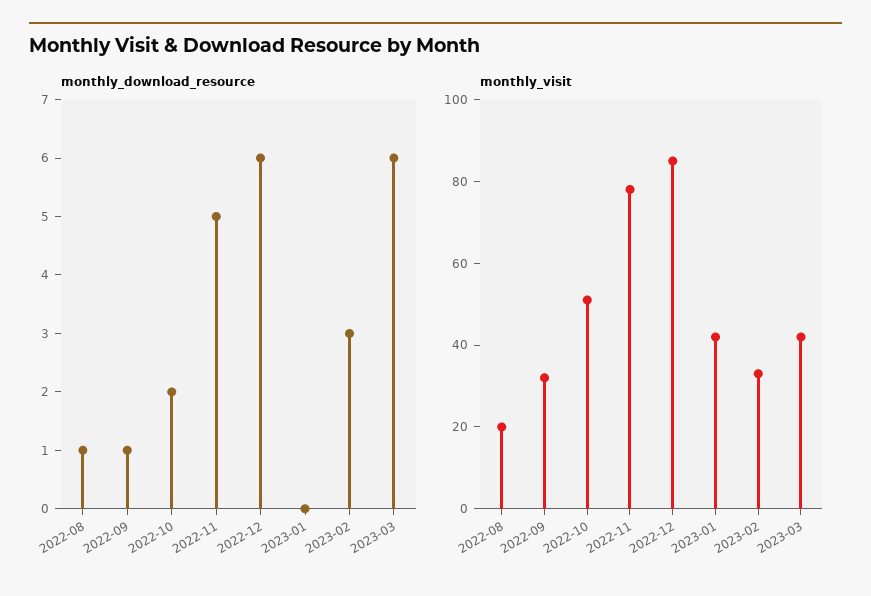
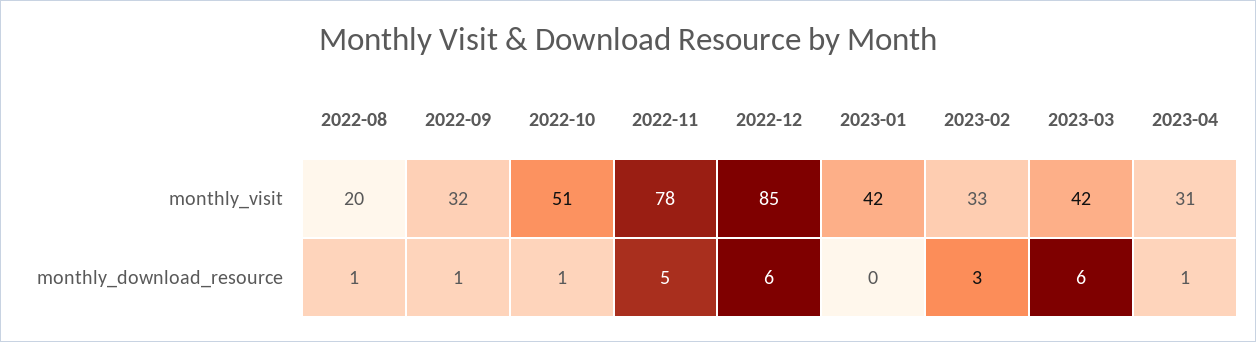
monthly_download_resource, 2022-10: 2 -> 1
monthly_visit, 2023-04: none -> 31
monthly_download_resource, 2023-04: none -> 1

